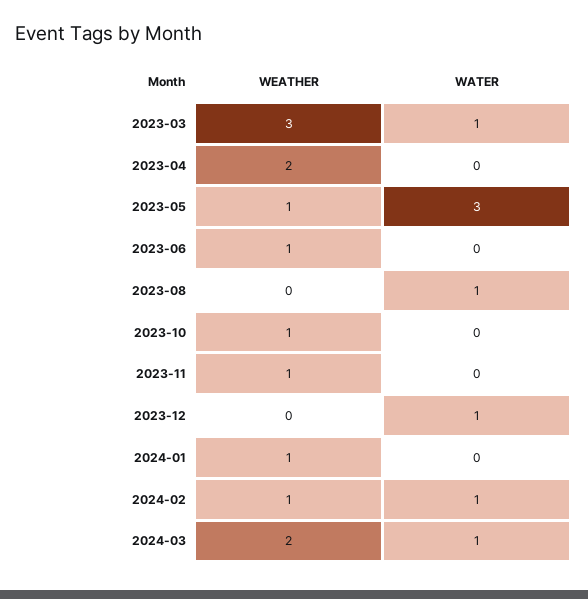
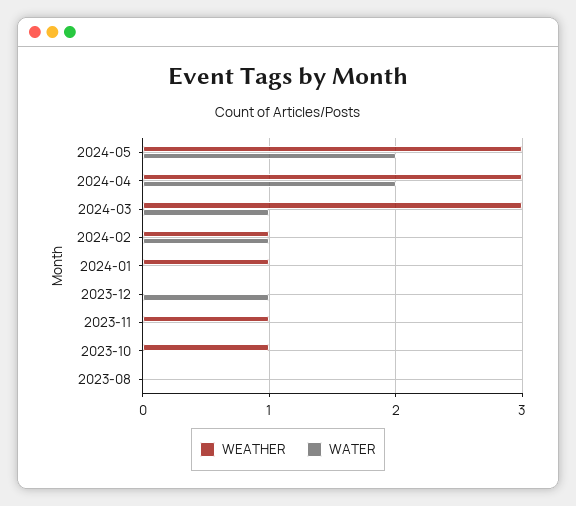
WEATHER, 2023-03: 3 -> none
WATER, 2023-03: 1 -> none
WEATHER, 2023-04: 2 -> none
WATER, 2023-04: 0 -> none
WEATHER, 2023-05: 1 -> none
WATER, 2023-05: 3 -> none
WEATHER, 2023-06: 1 -> none
WATER, 2023-06: 0 -> none
WATER, 2023-08: 1 -> 0
WEATHER, 2024-03: 2 -> 3
WEATHER, 2024-05: none -> 3
WATER, 2024-05: none -> 2
WEATHER, 2024-04: none -> 3
WATER, 2024-04: none -> 2

